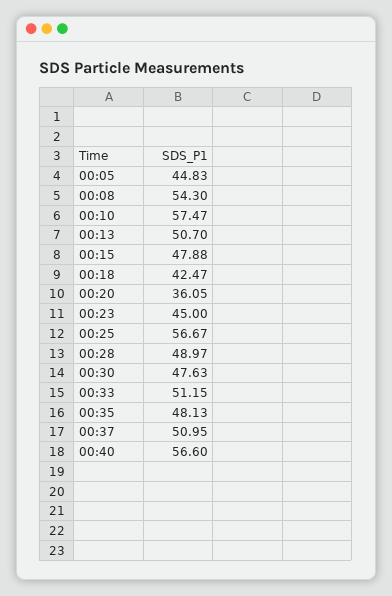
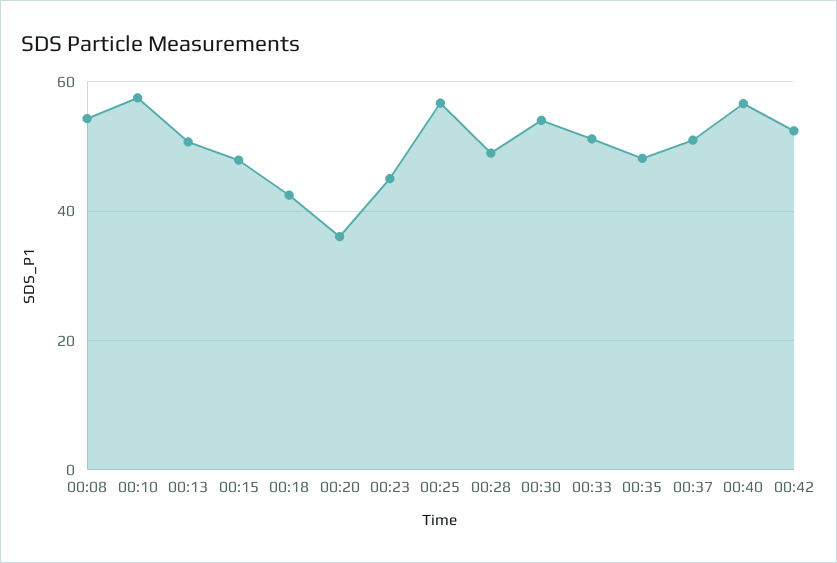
00:05: 44.83 -> none
00:30: 47.63 -> 54
00:42: none -> 52

